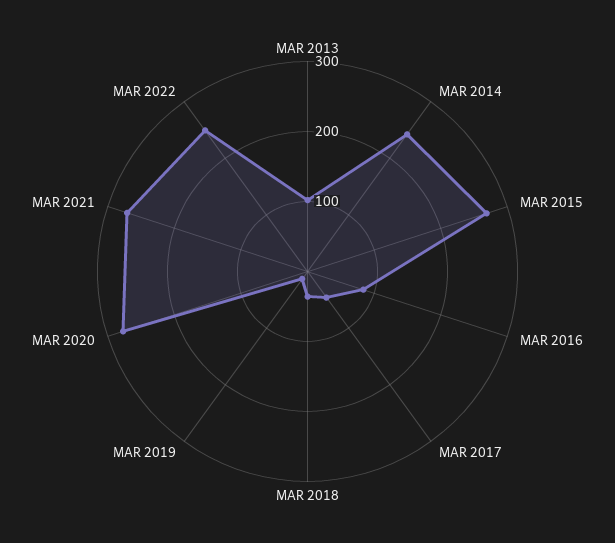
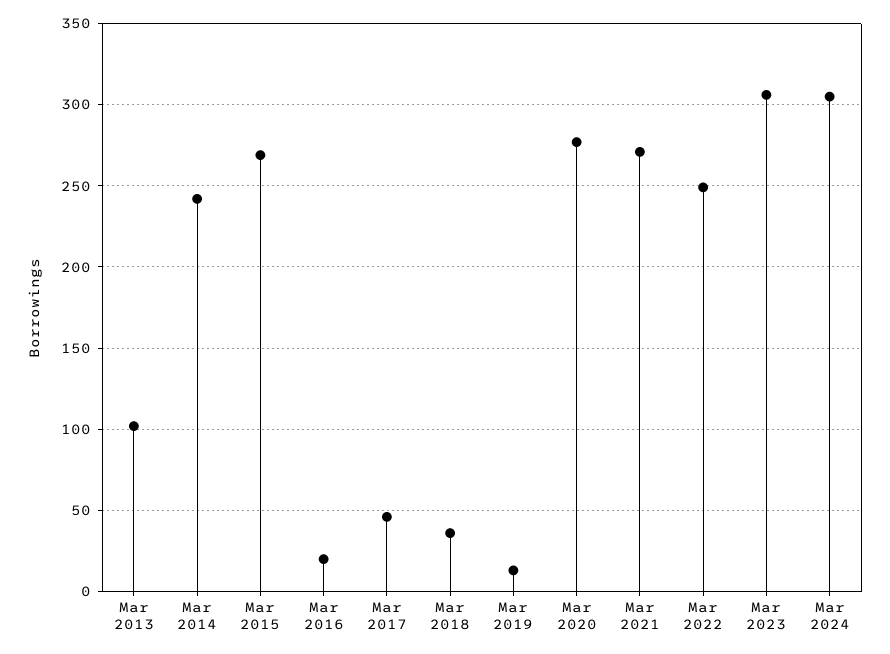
MAR 2016: 80 -> 20
Mar 2023: none -> 305
Mar 2024: none -> 305

